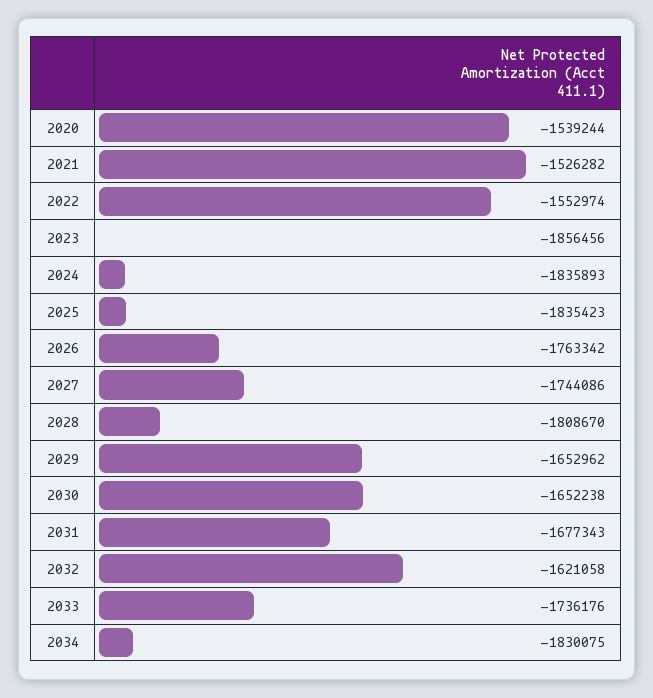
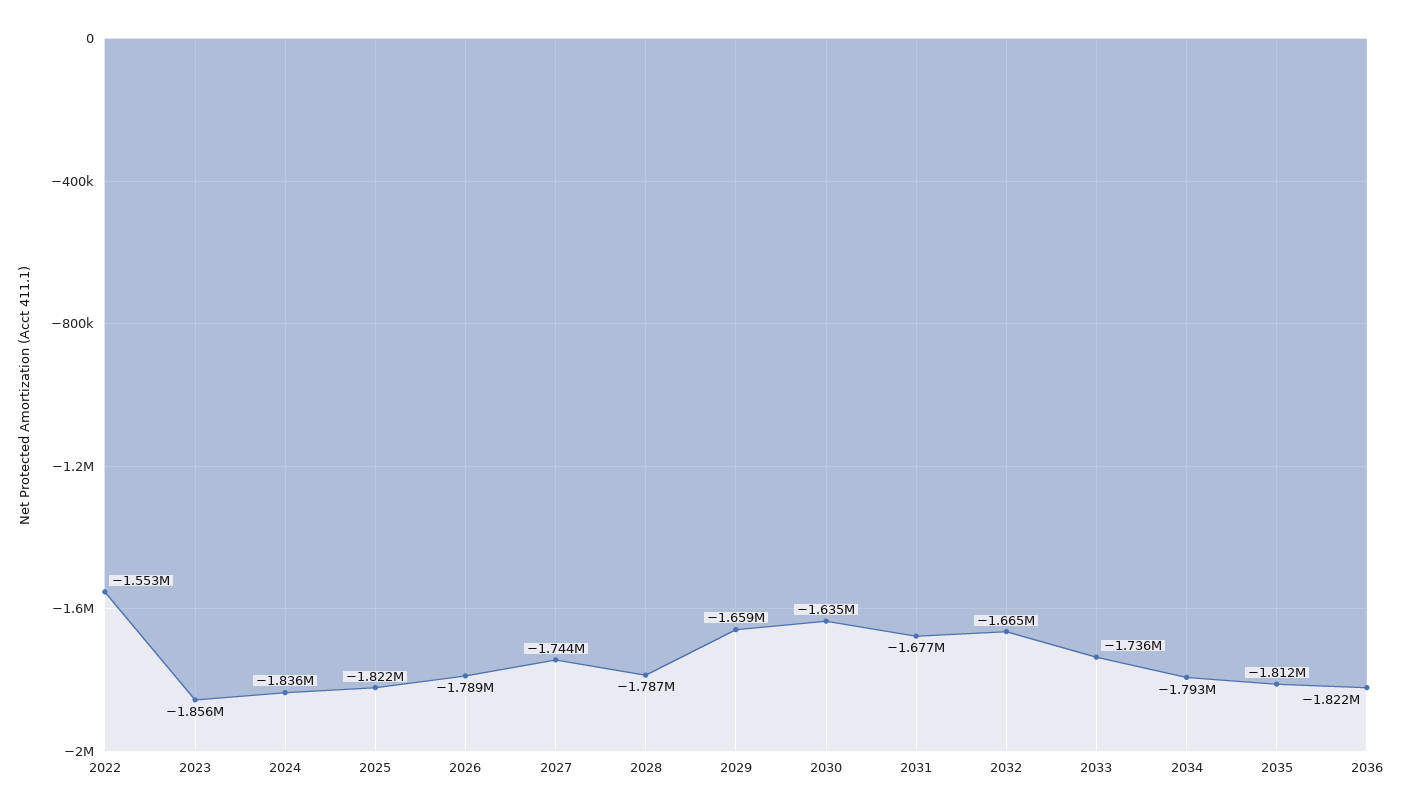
2020: -1539244 -> none
2021: -1526282 -> none
2025: -1835423 -> -1822000
2026: -1763342 -> -1789000
2028: -1808670 -> -1787000
2029: -1652962 -> -1659000
2030: -1652238 -> -1635000
2032: -1621058 -> -1665000
2034: -1830075 -> -1793000
2035: none -> -1812000
2036: none -> -1822000

